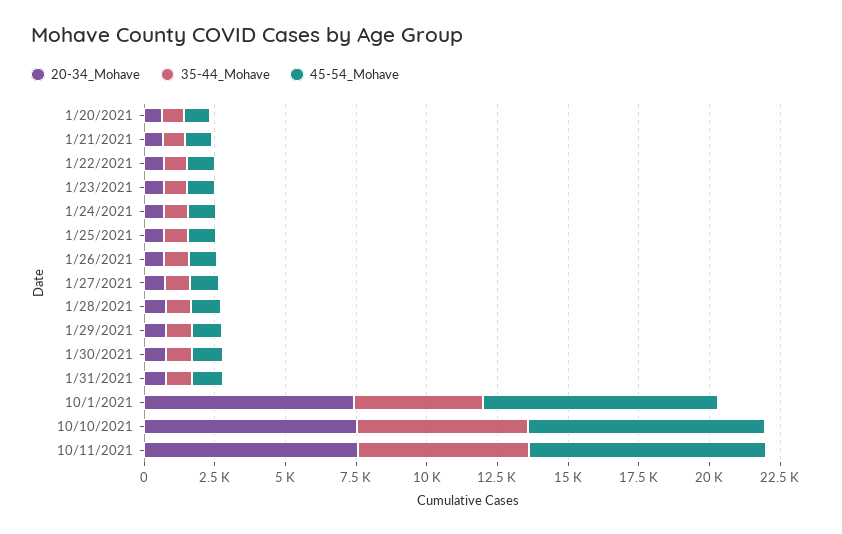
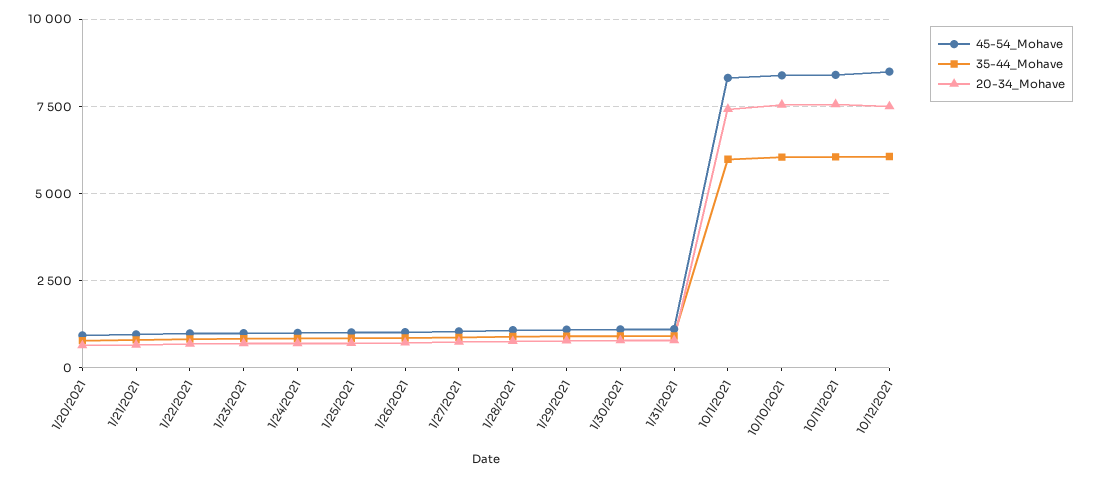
35-44_Mohave, 10/1/2021: 4500 -> 6000
45-54_Mohave, 10/12/2021: none -> 8500
35-44_Mohave, 10/12/2021: none -> 6000
20-34_Mohave, 10/12/2021: none -> 7500

